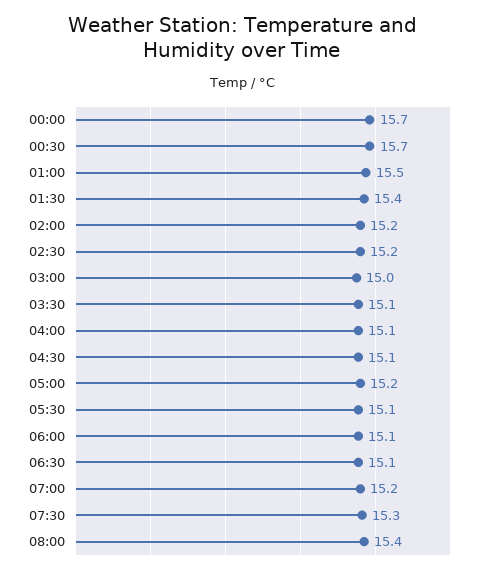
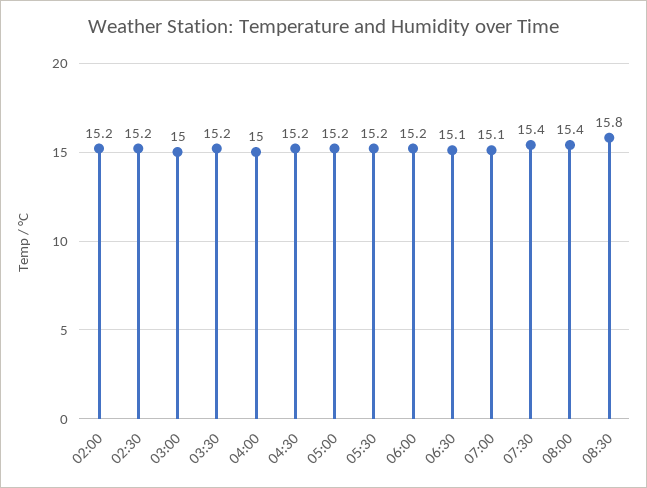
00:00: 15.7 -> none
00:30: 15.7 -> none
01:00: 15.5 -> none
01:30: 15.4 -> none
03:30: 15.1 -> 15.2
04:00: 15.1 -> 15
04:30: 15.1 -> 15.2
05:30: 15.1 -> 15.2
06:00: 15.1 -> 15.2
07:00: 15.2 -> 15.1
07:30: 15.3 -> 15.4
08:30: none -> 15.8

